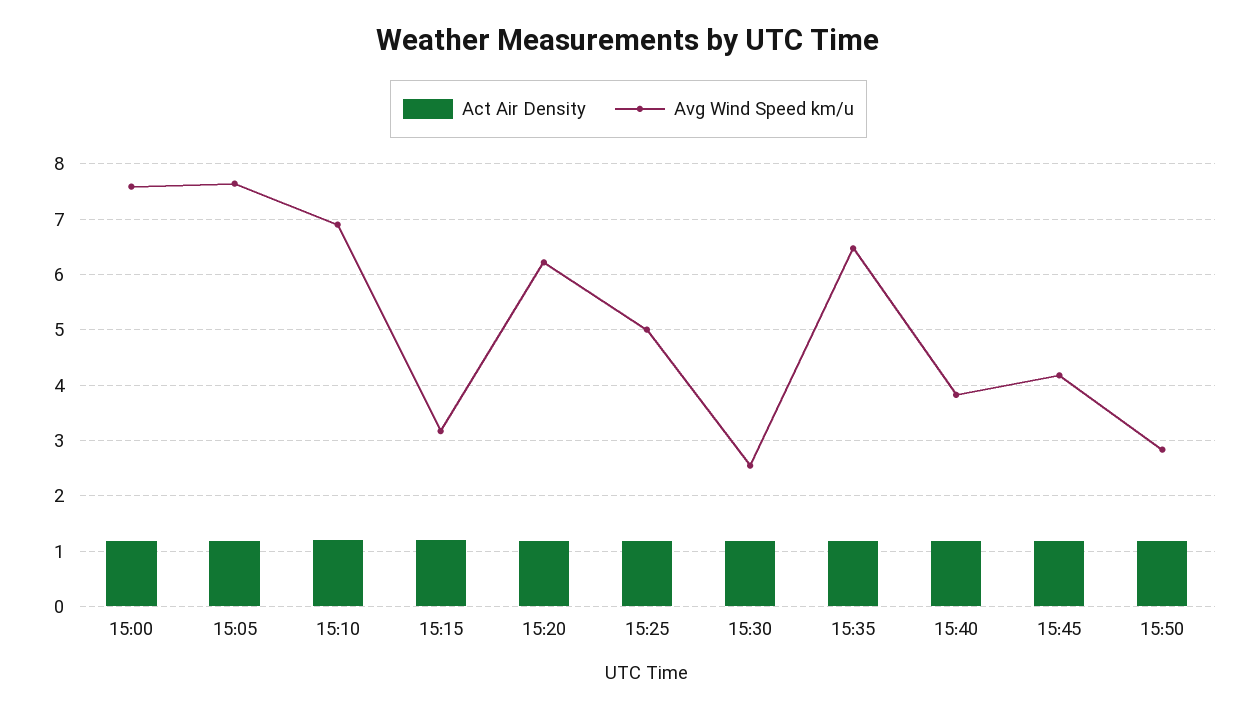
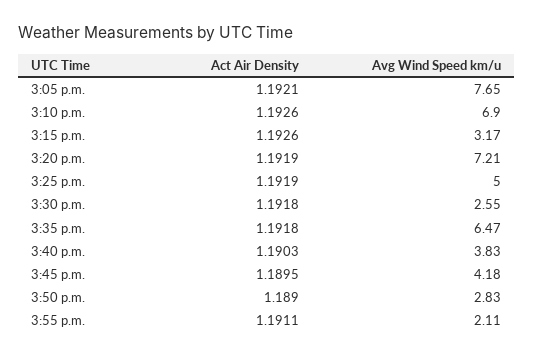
Act Air Density, 15:00: 1.2 -> none
Avg Wind Speed km/u, 15:00: 7.6 -> none
Avg Wind Speed km/u, 15:20: 6.2 -> 7.21
Act Air Density, 3:55 p.m.: none -> 1.1911
Avg Wind Speed km/u, 3:55 p.m.: none -> 2.11

